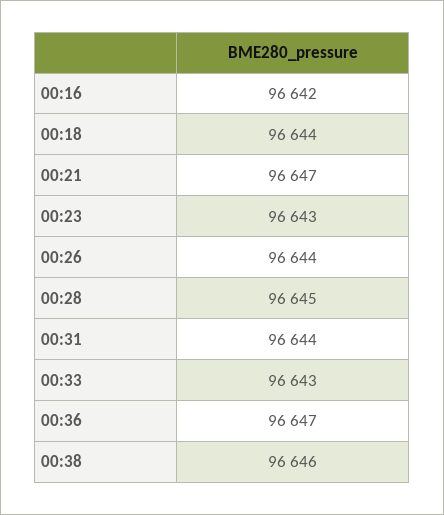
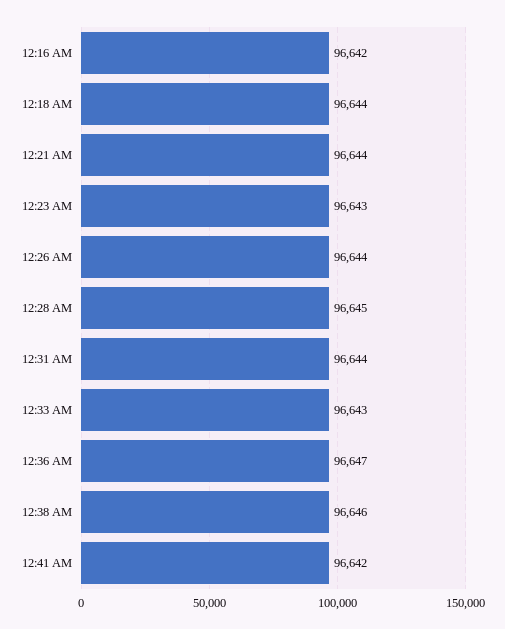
00:21: 96647 -> 96644
12:41 AM: none -> 96642

